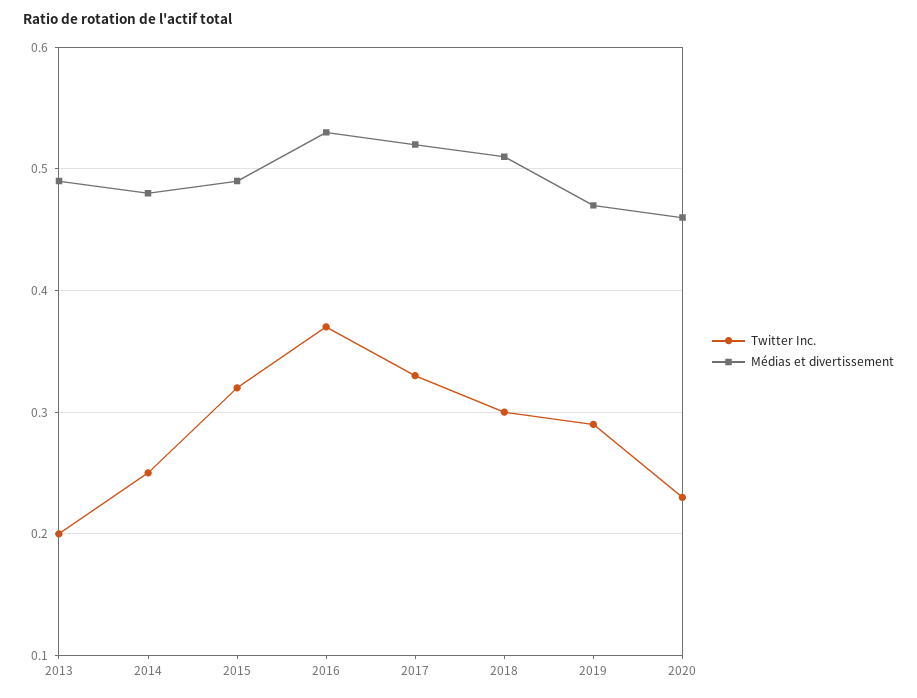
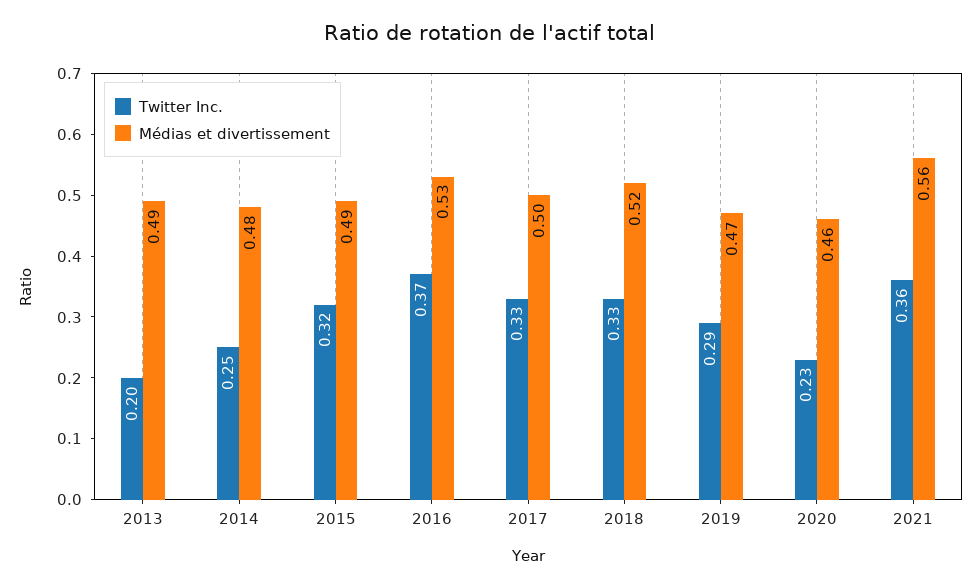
Médias et divertissement, 2017: 0.52 -> 0.5
Twitter Inc., 2018: 0.3 -> 0.33
Médias et divertissement, 2018: 0.51 -> 0.52
Twitter Inc., 2021: none -> 0.36
Médias et divertissement, 2021: none -> 0.56

